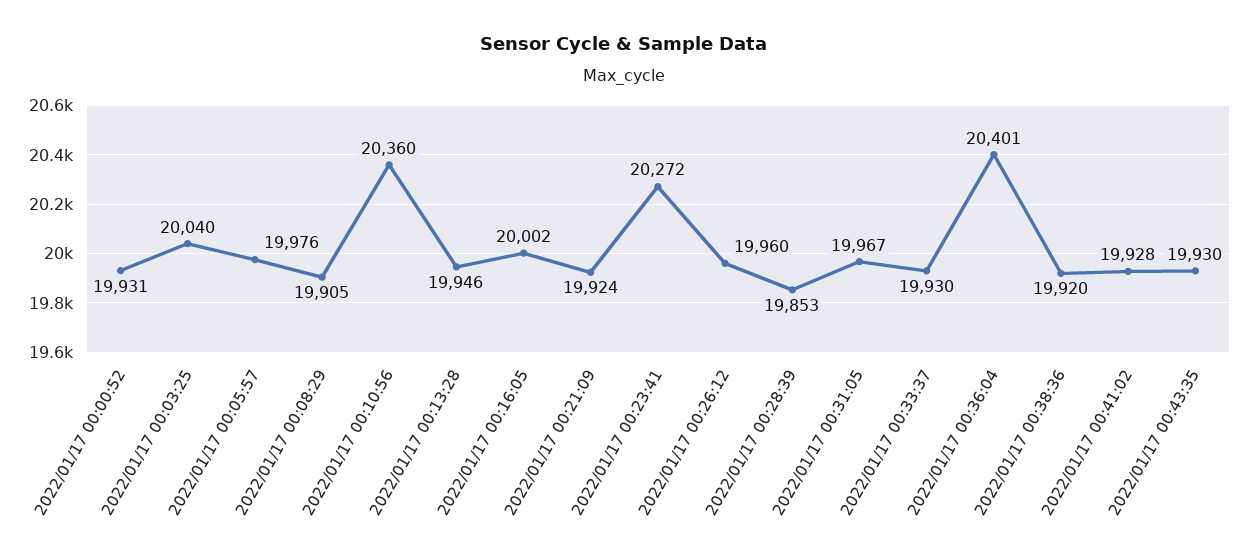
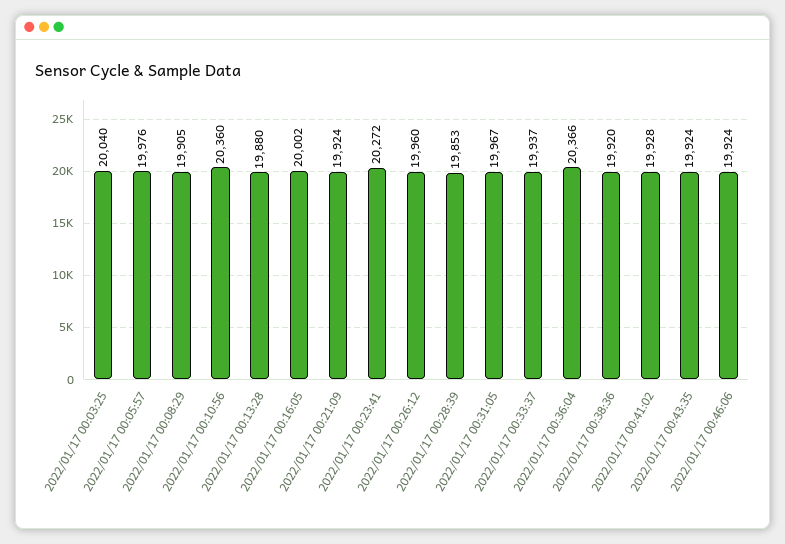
2022/01/17 00:00:52: 19931 -> none
2022/01/17 00:13:28: 19946 -> 19880
2022/01/17 00:33:37: 19930 -> 19937
2022/01/17 00:36:04: 20401 -> 20366
2022/01/17 00:43:35: 19930 -> 19924
2022/01/17 00:46:06: none -> 19924

